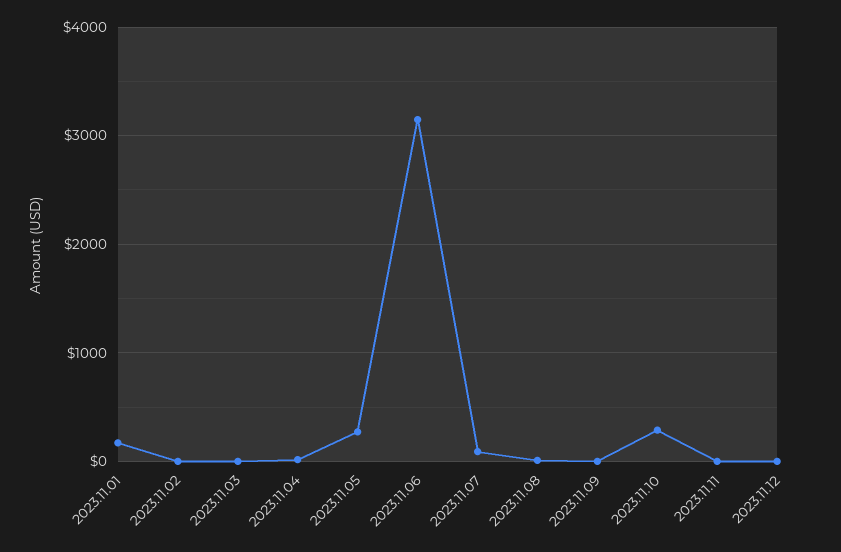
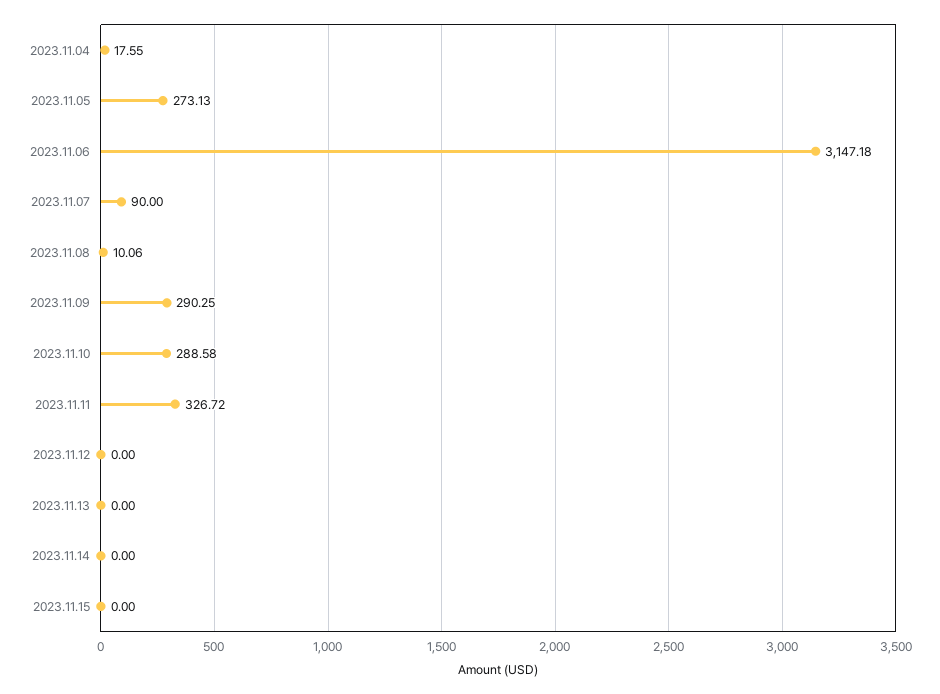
2023.11.01: 200 -> none
2023.11.02: 0 -> none
2023.11.03: 0 -> none
2023.11.09: 0 -> 290.25
2023.11.11: 0 -> 326.72
2023.11.13: none -> 0
2023.11.14: none -> 0
2023.11.15: none -> 0

